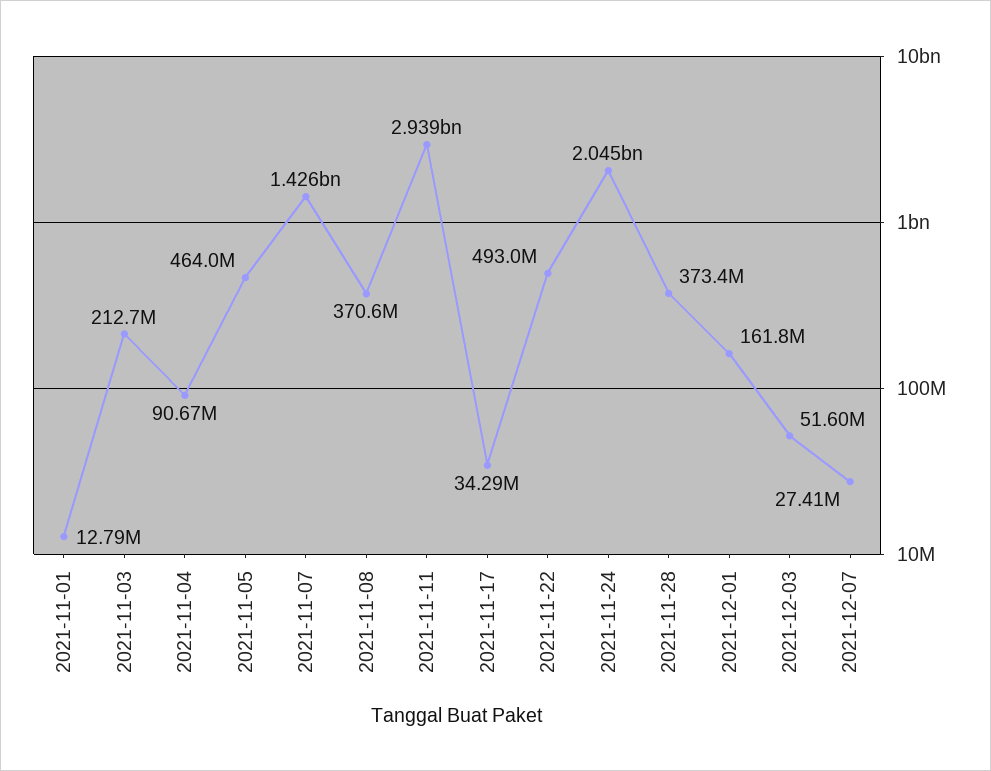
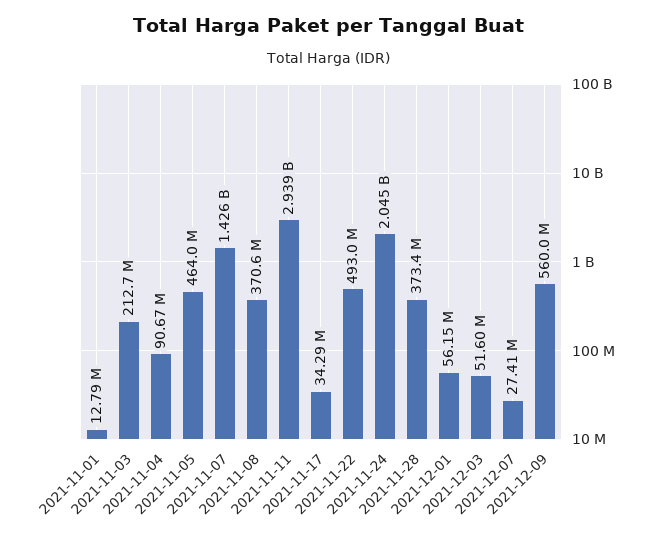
2021-12-01: 161800000 -> 56150000
2021-12-09: none -> 560000000

